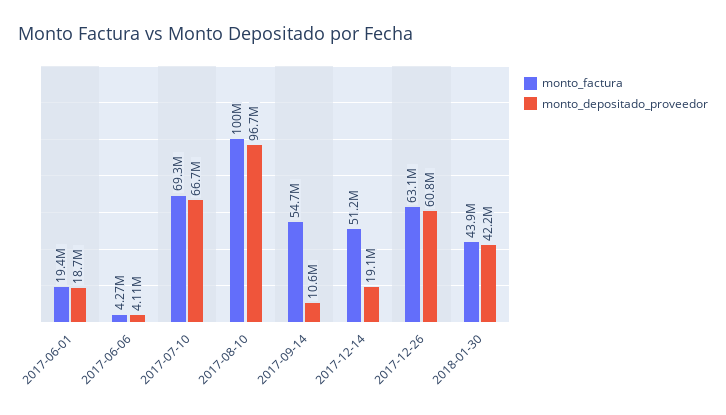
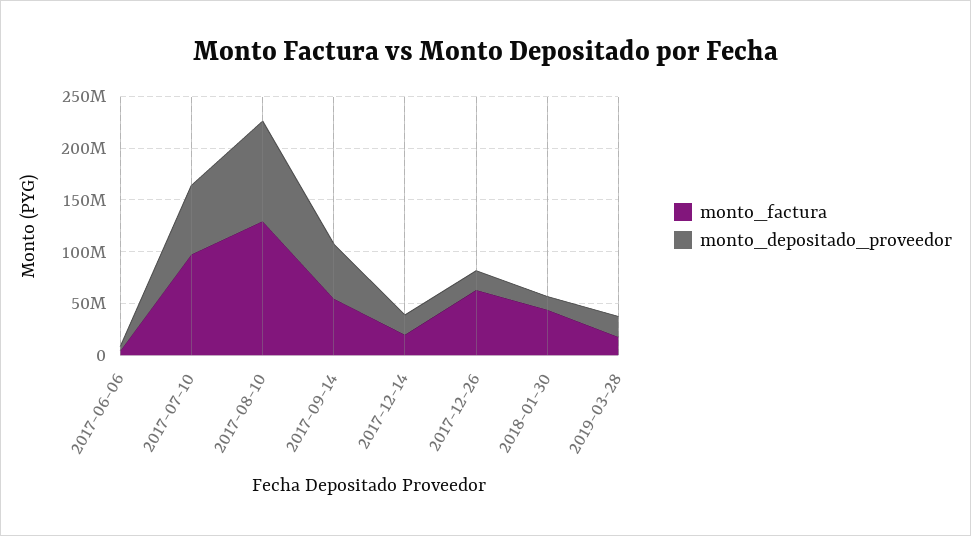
monto_factura, 2017-06-01: 19400000 -> none
monto_depositado_proveedor, 2017-06-01: 18700000 -> none
monto_factura, 2017-07-10: 69300000 -> 100000000
monto_factura, 2017-08-10: 100000000 -> 130000000
monto_depositado_proveedor, 2017-09-14: 10600000 -> 50000000
monto_factura, 2017-12-14: 51200000 -> 20000000
monto_depositado_proveedor, 2017-12-26: 60800000 -> 20000000
monto_depositado_proveedor, 2018-01-30: 42200000 -> 10000000
monto_factura, 2019-03-28: none -> 20000000
monto_depositado_proveedor, 2019-03-28: none -> 20000000

